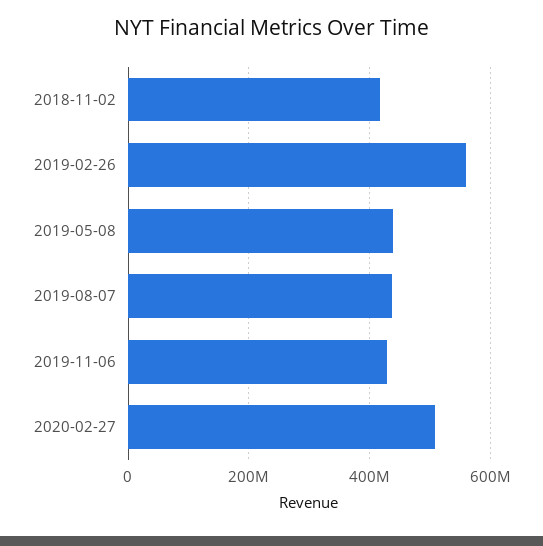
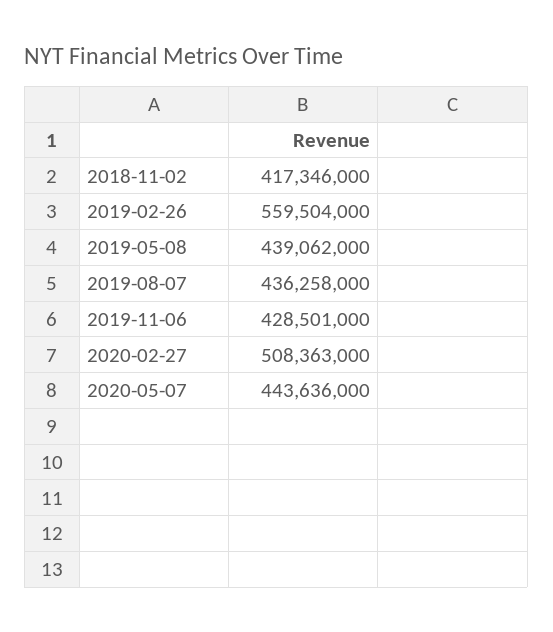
2020-05-07: none -> 443636000

